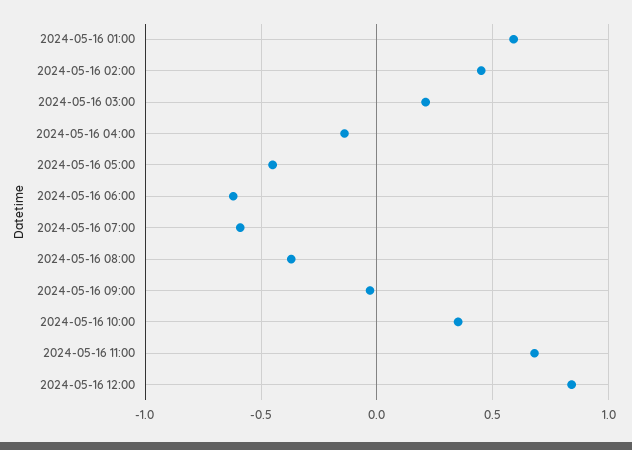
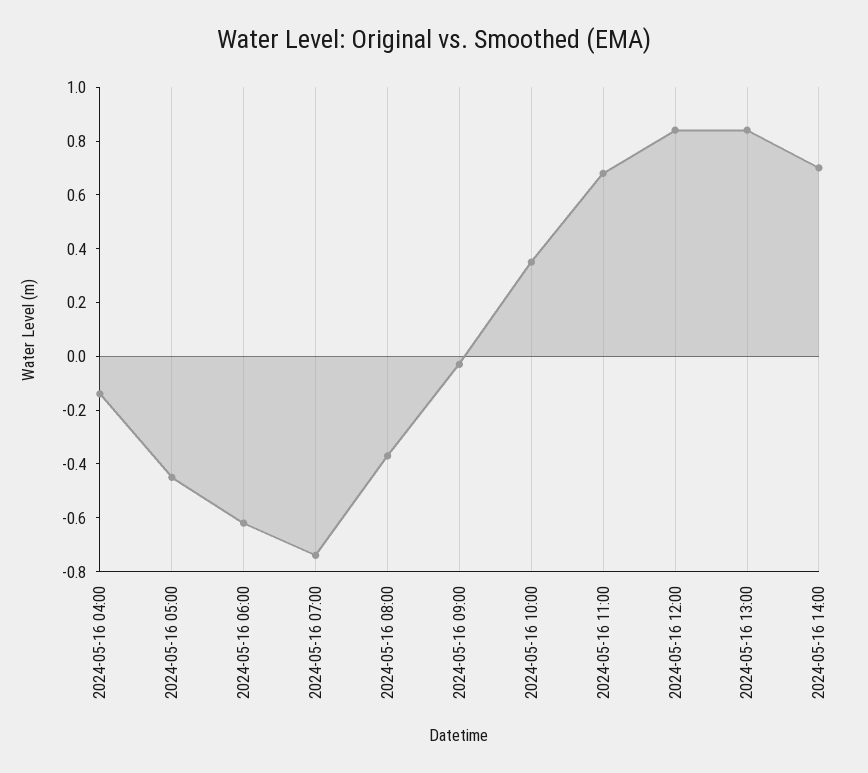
2024-05-16 01:00: 0.6 -> none
2024-05-16 02:00: 0.45 -> none
2024-05-16 03:00: 0.2 -> none
2024-05-16 07:00: -0.6 -> -0.75
2024-05-16 13:00: none -> 0.85
2024-05-16 14:00: none -> 0.7

